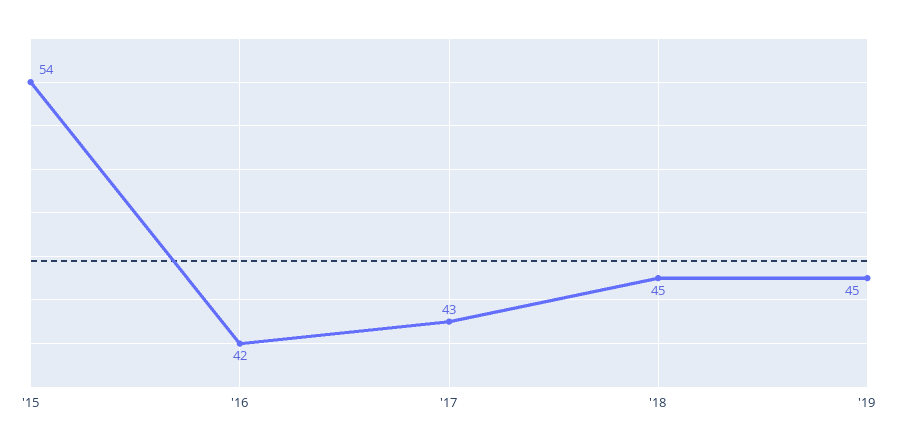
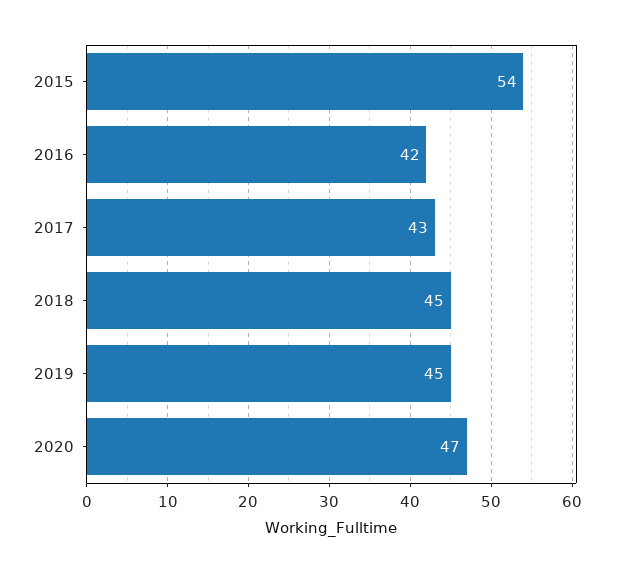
2020: none -> 47

